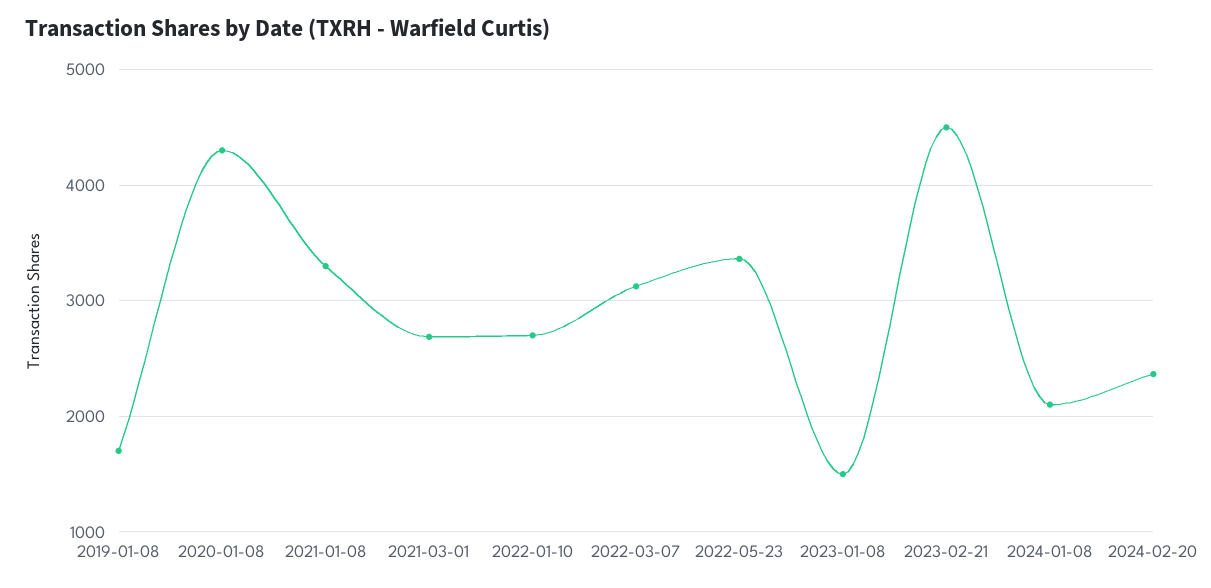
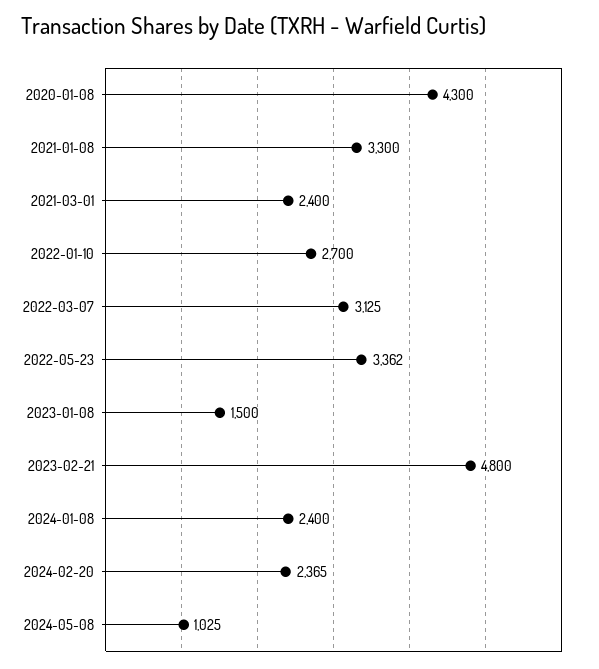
2019-01-08: 1700 -> none
2021-03-01: 2700 -> 2400
2023-02-21: 4500 -> 4800
2024-01-08: 2100 -> 2400
2024-05-08: none -> 1025

